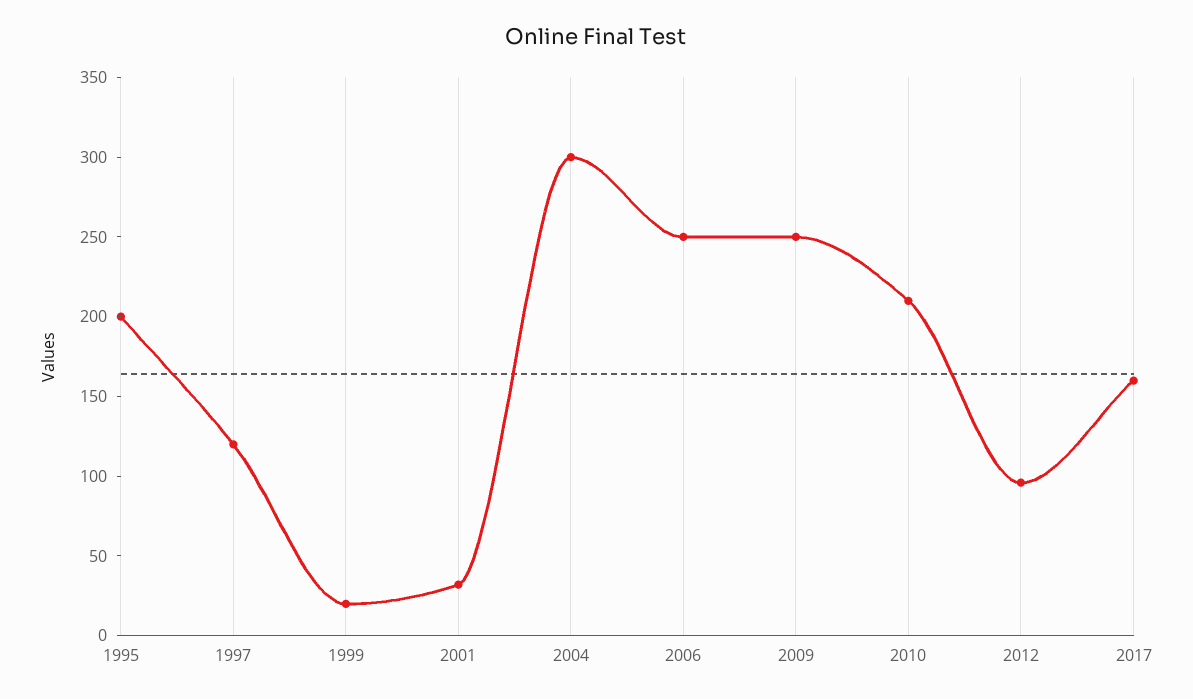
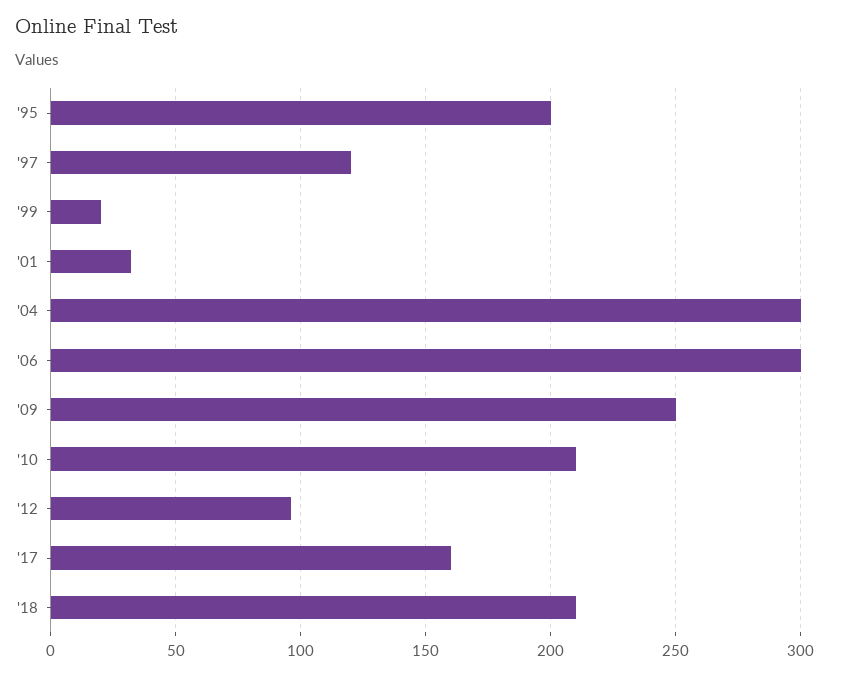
2006: 250 -> 300
'18: none -> 210

